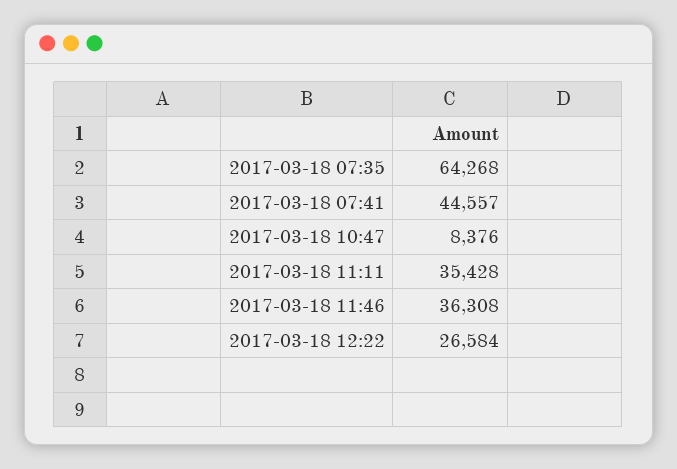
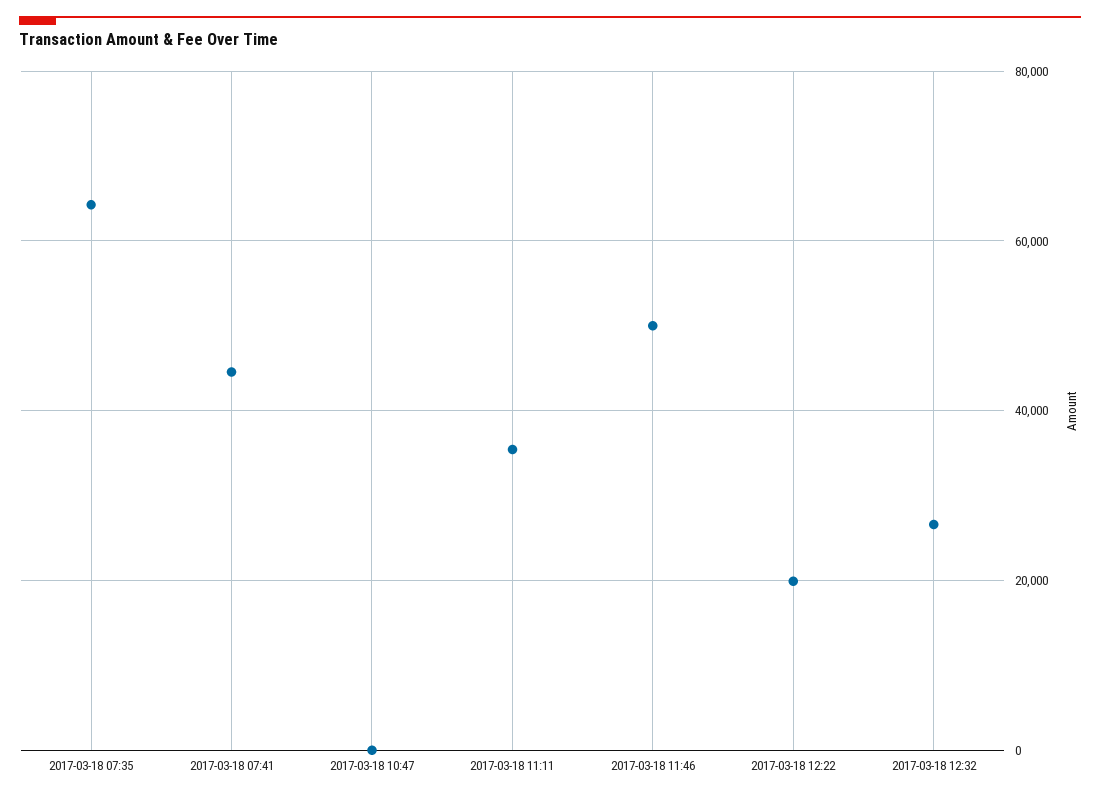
2017-03-18 10:47: 8376 -> 0
2017-03-18 11:46: 36308 -> 50000
2017-03-18 12:22: 26584 -> 20000
2017-03-18 12:32: none -> 26000

